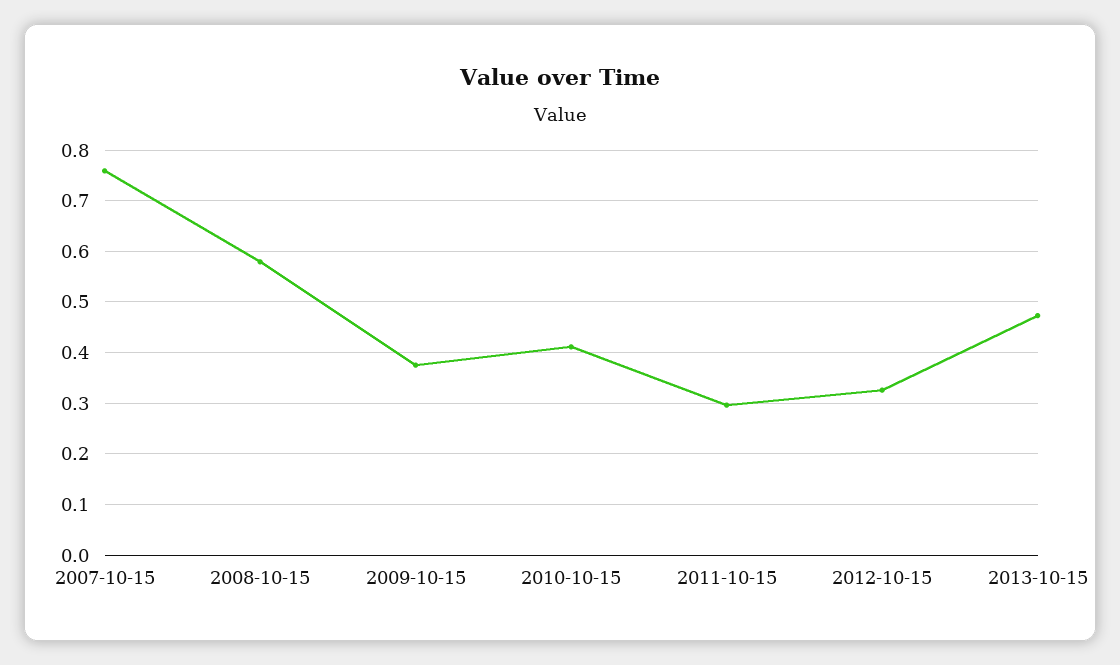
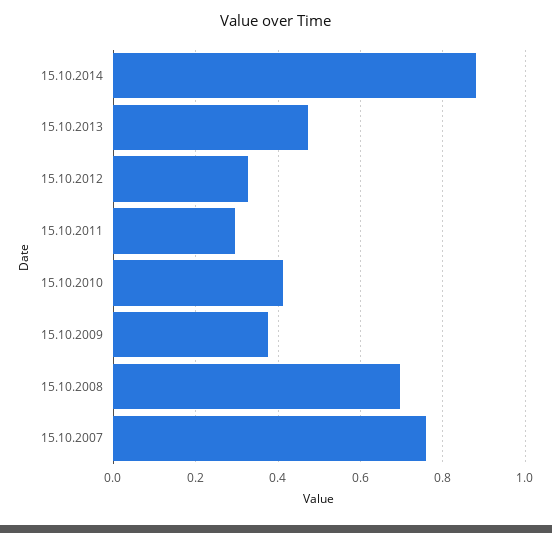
2008-10-15: 0.58 -> 0.7
15.10.2014: none -> 0.88

